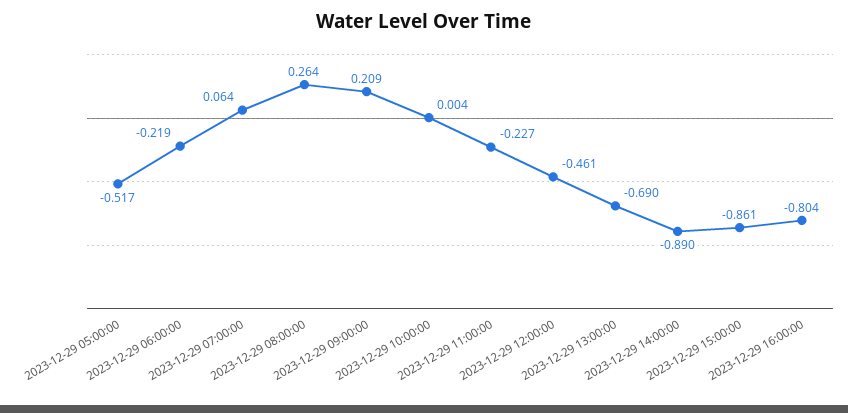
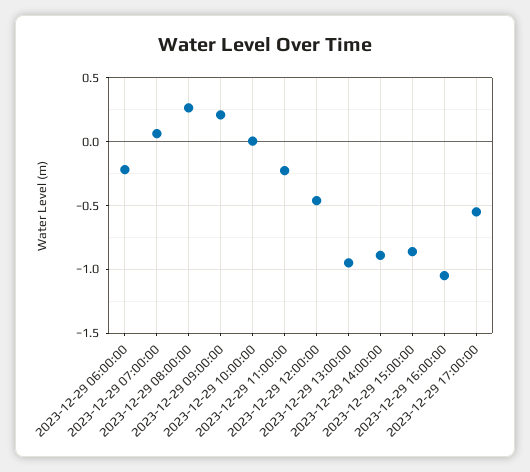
2023-12-29 05:00:00: -0.517 -> none
2023-12-29 13:00:00: -0.69 -> -0.95
2023-12-29 16:00:00: -0.804 -> -1.05
2023-12-29 17:00:00: none -> -0.55

